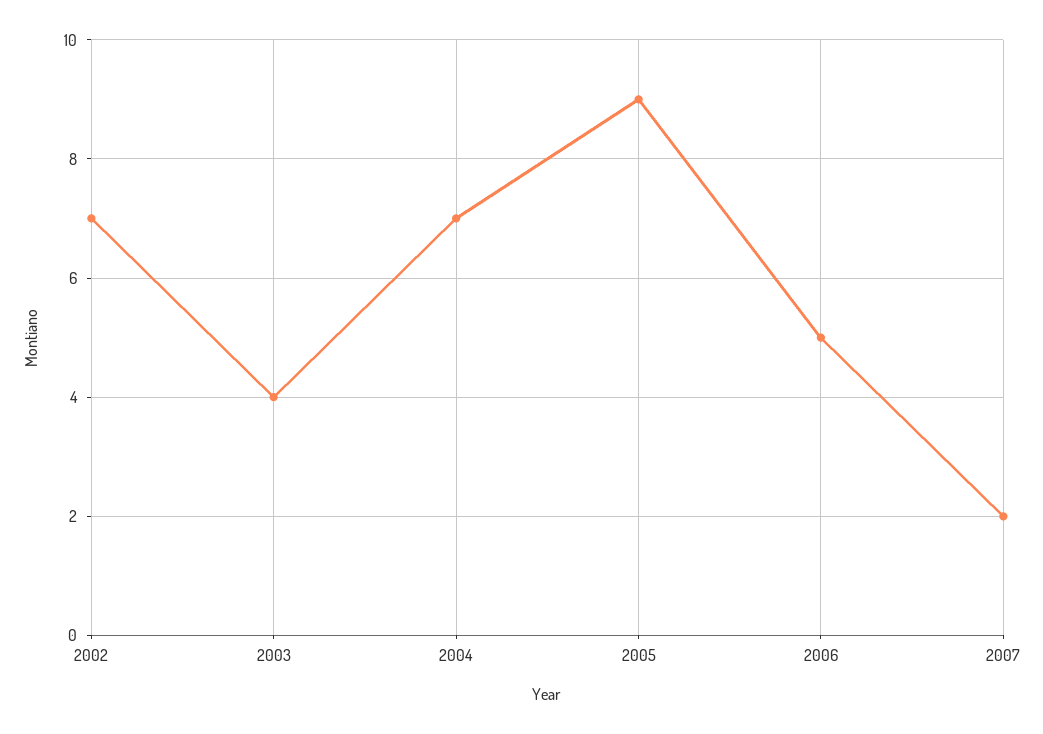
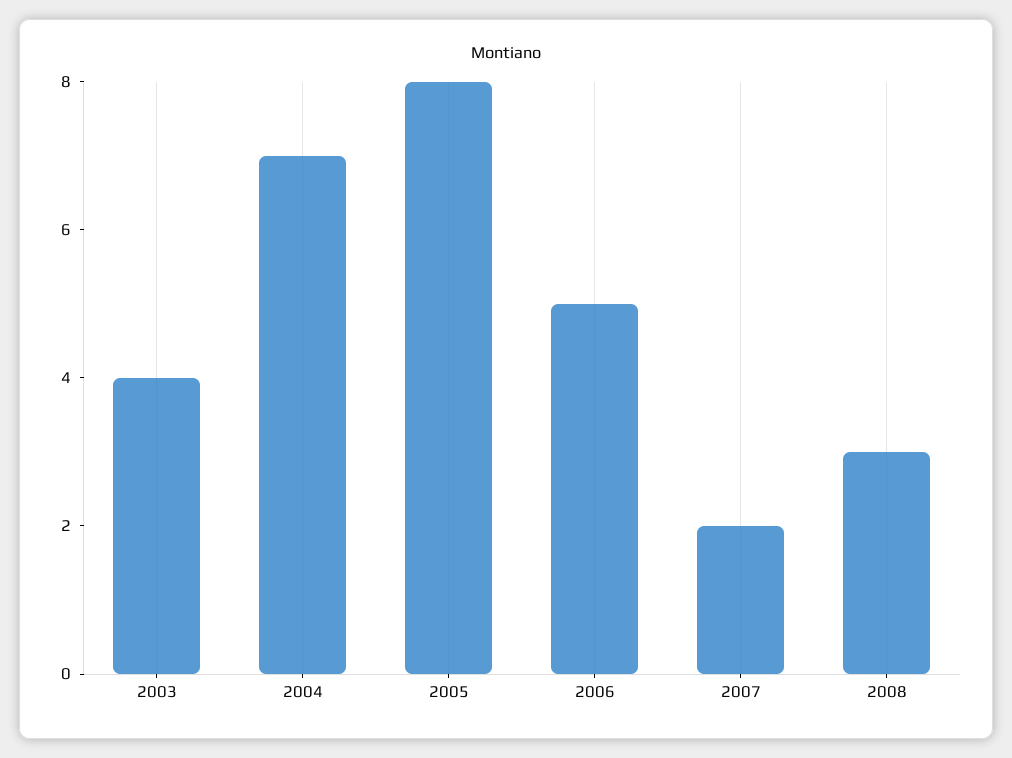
2002: 7 -> none
2005: 9 -> 8
2008: none -> 3

